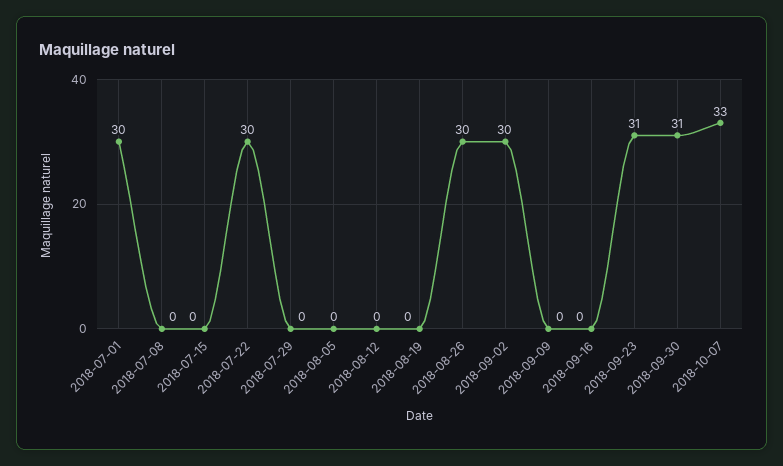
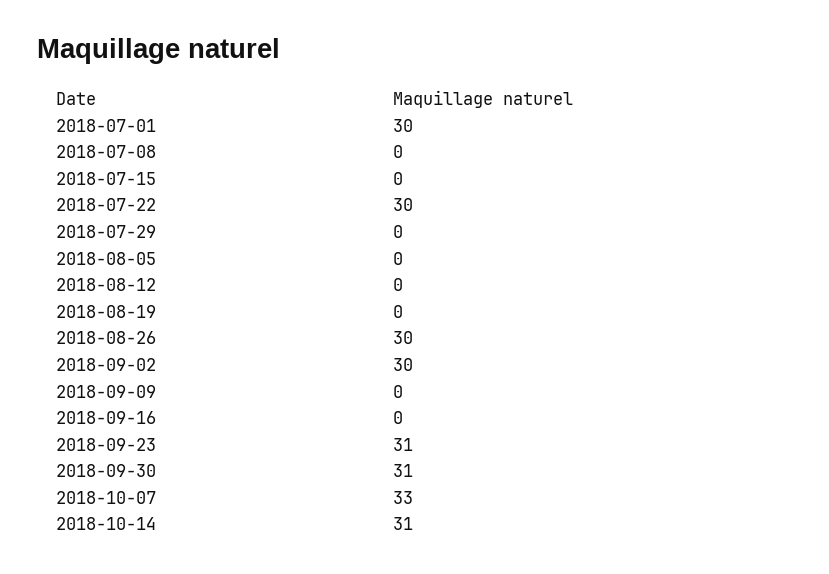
2018-10-14: none -> 31

